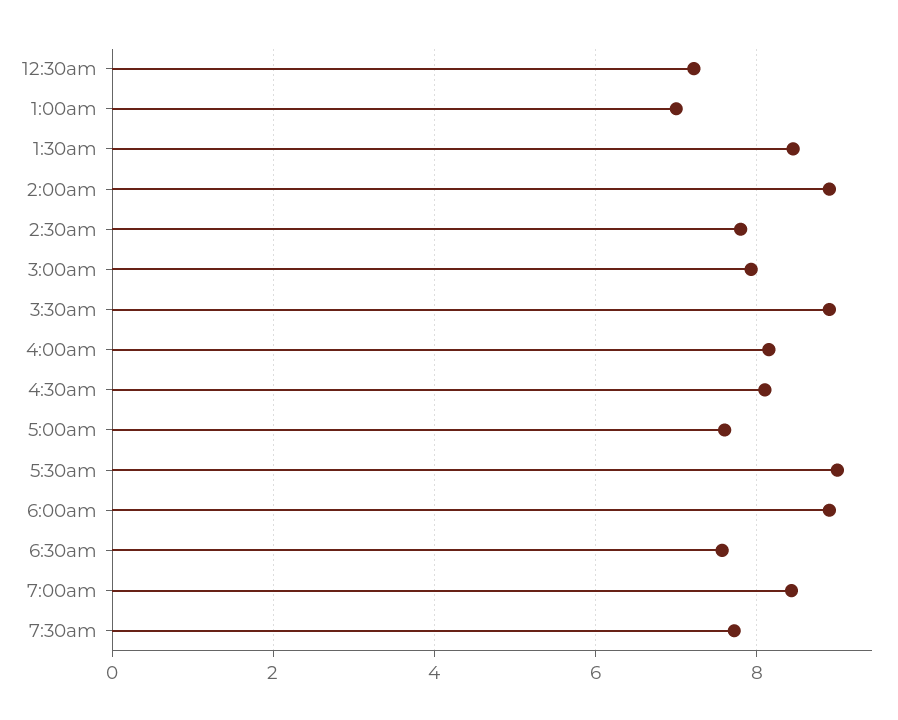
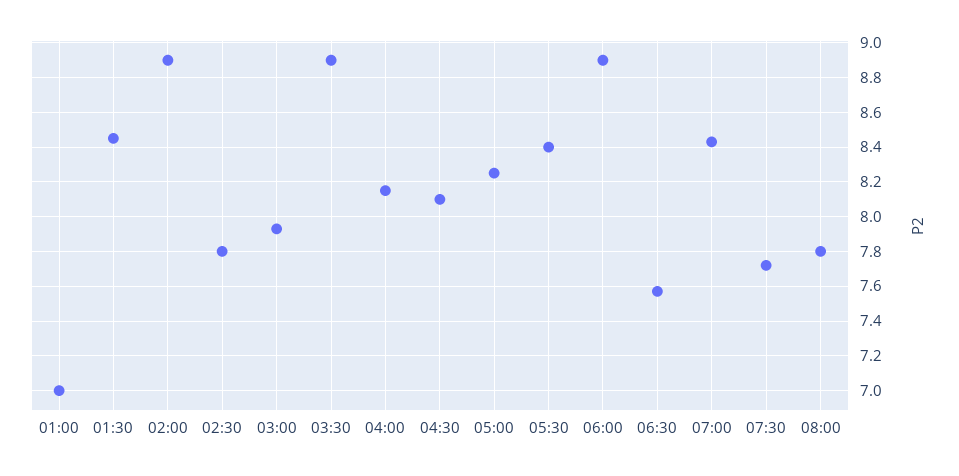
12:30am: 7.2 -> none
5:00am: 7.6 -> 8.25
5:30am: 9 -> 8.4
08:00: none -> 7.8

